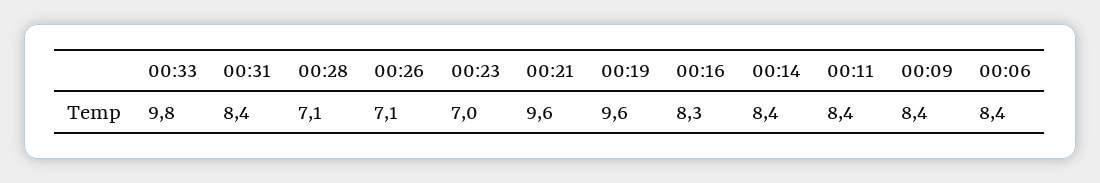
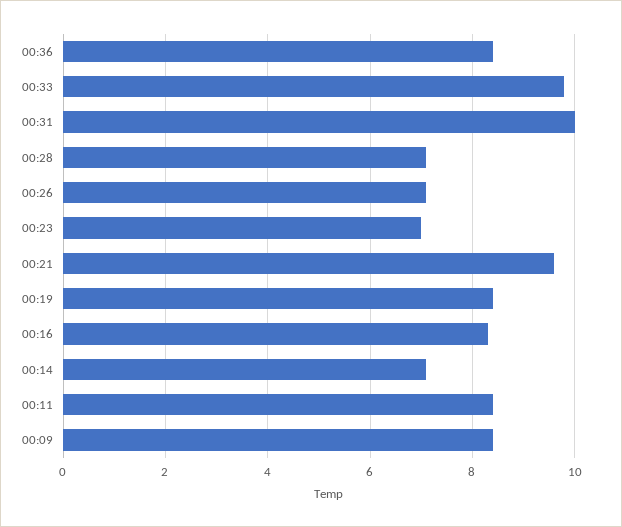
00:31: 8.4 -> 10
00:19: 9.6 -> 8.5
00:14: 8.4 -> 7
00:06: 8.4 -> none
00:36: none -> 8.5

